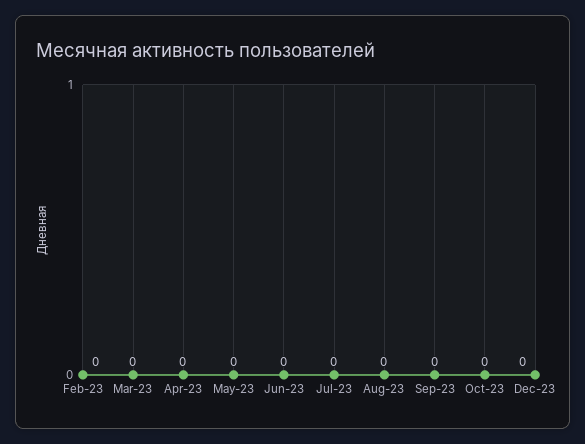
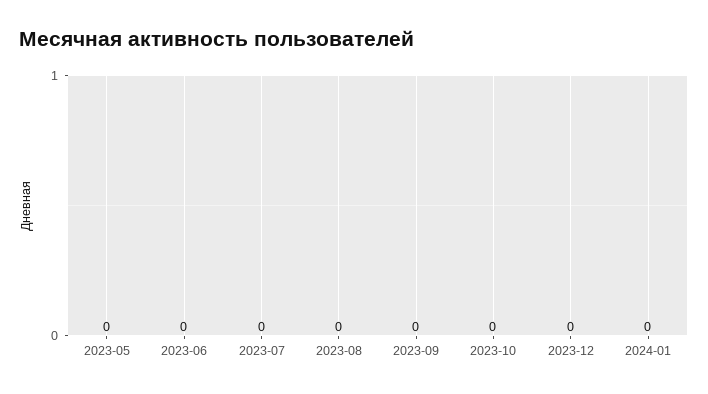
Feb-23: 0 -> none
Mar-23: 0 -> none
Apr-23: 0 -> none
2024-01: none -> 0

